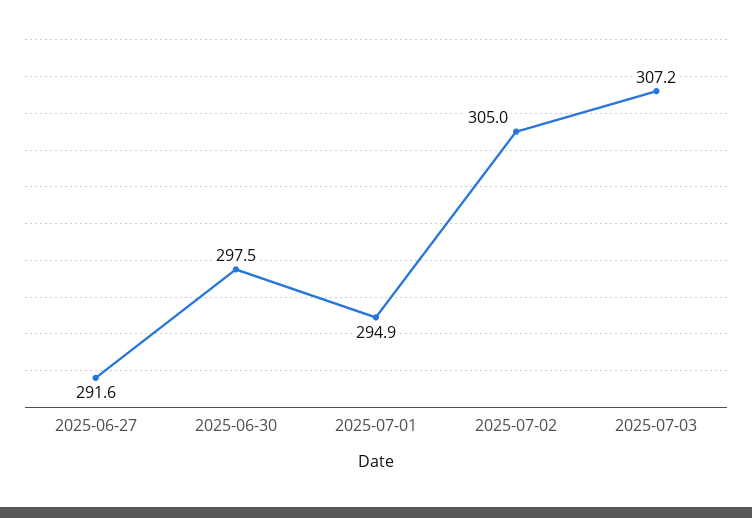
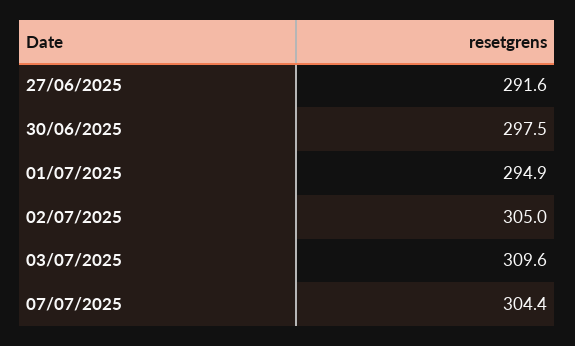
2025-07-03: 307.2 -> 309.6
07/07/2025: none -> 304.4

